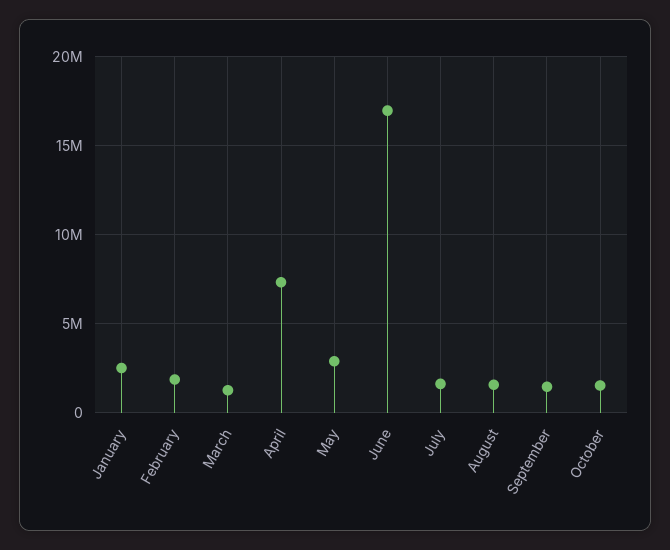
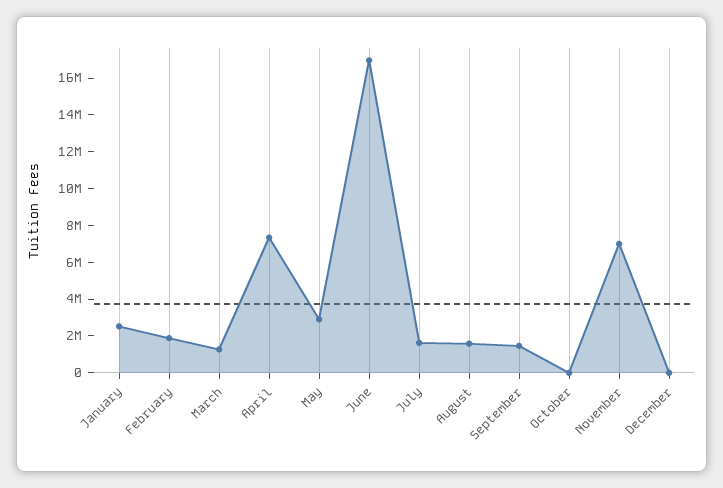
October: 1500000 -> 0
November: none -> 7000000
December: none -> 0

